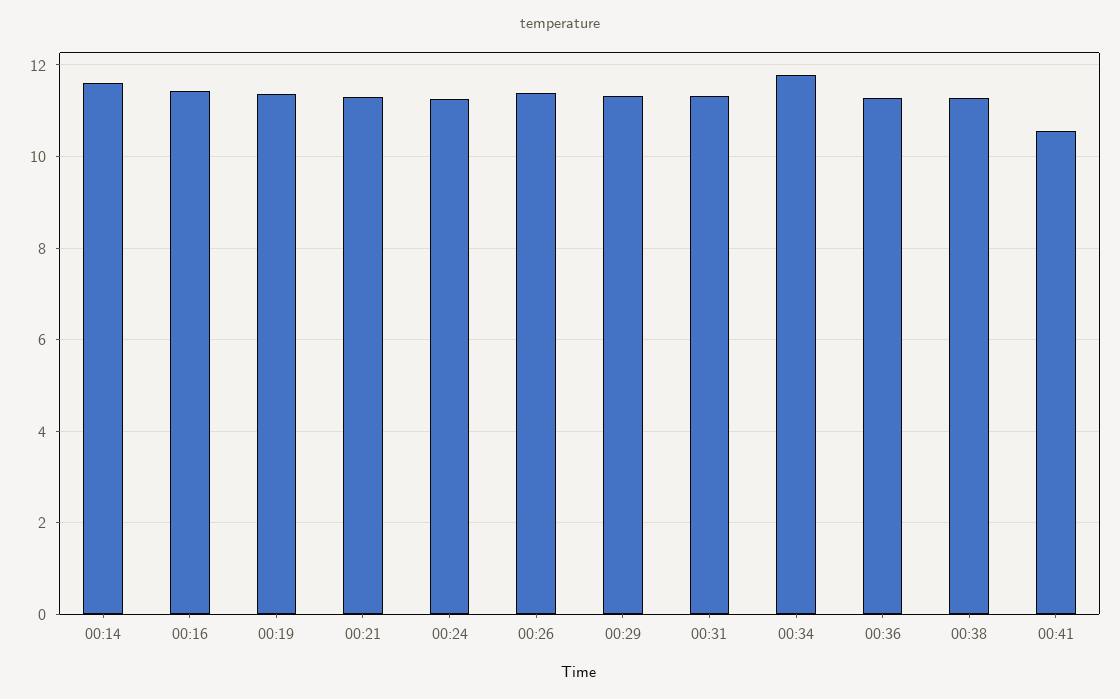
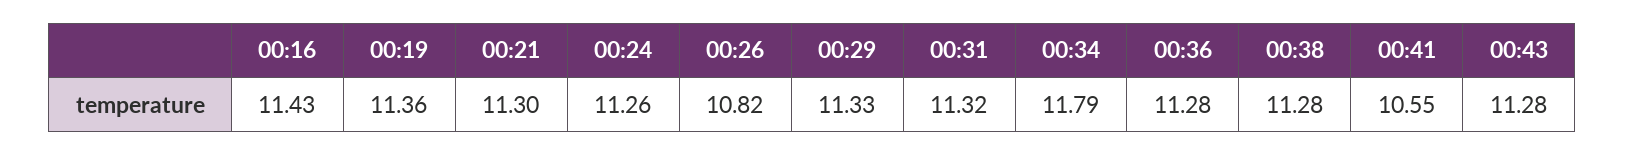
00:14: 11.6 -> none
00:26: 11.4 -> 10.82
00:43: none -> 11.28

